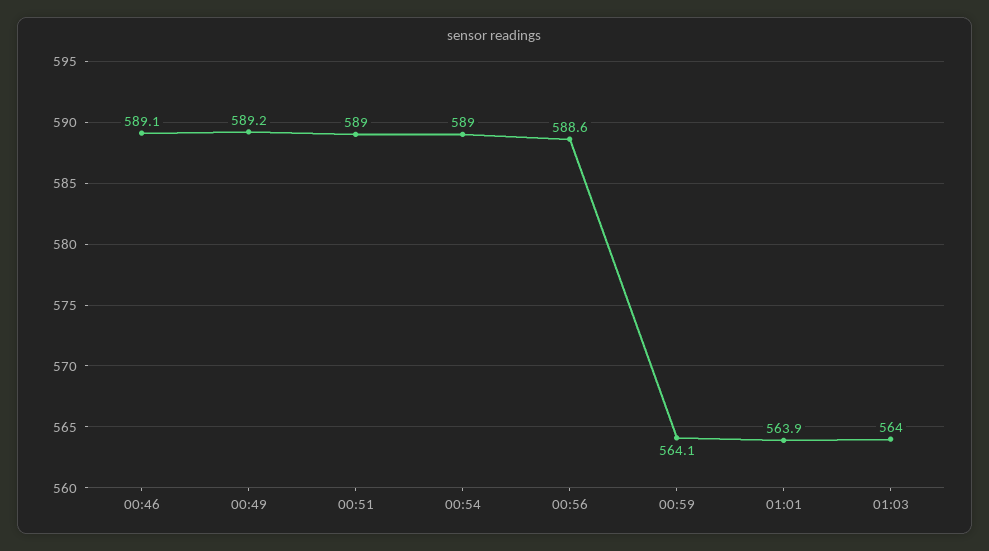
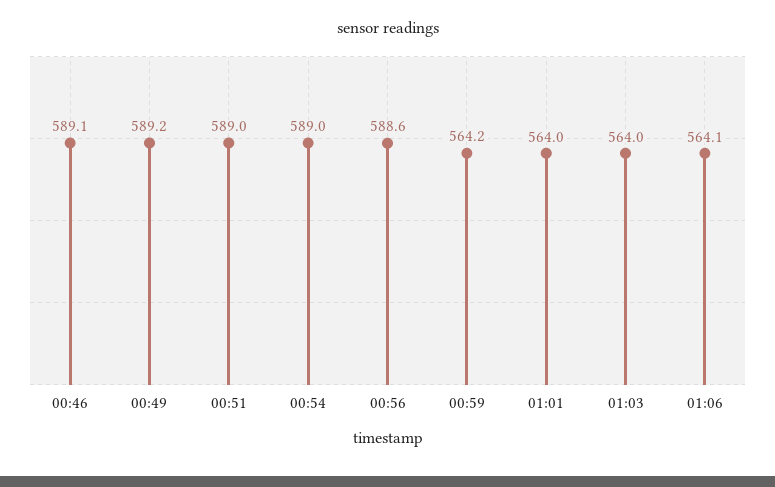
00:59: 564.1 -> 564.2
01:01: 563.9 -> 564
01:06: none -> 564.1

